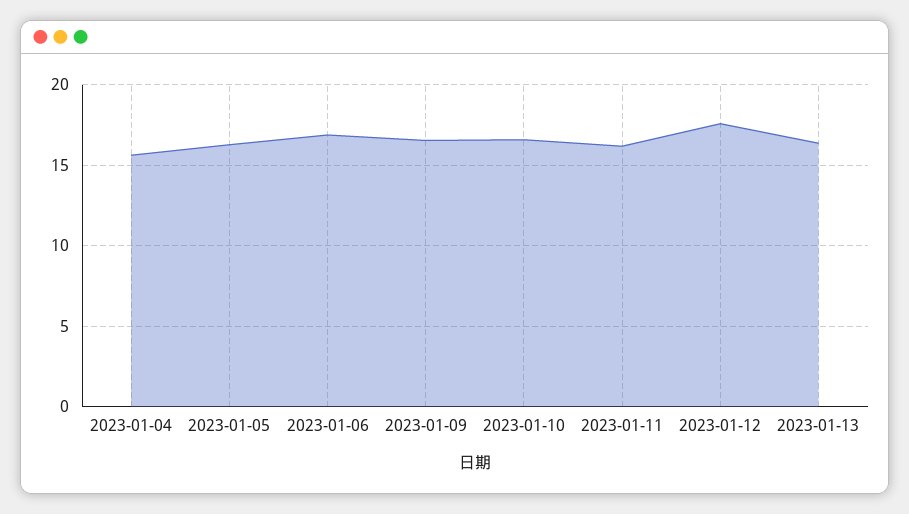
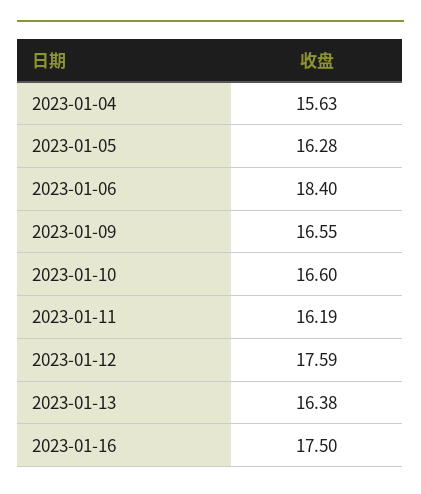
2023-01-06: 17 -> 18.4
2023-01-16: none -> 17.5

